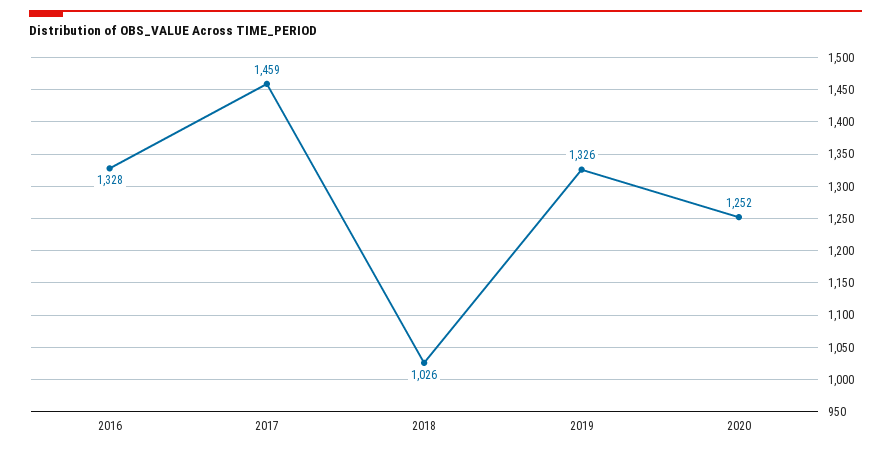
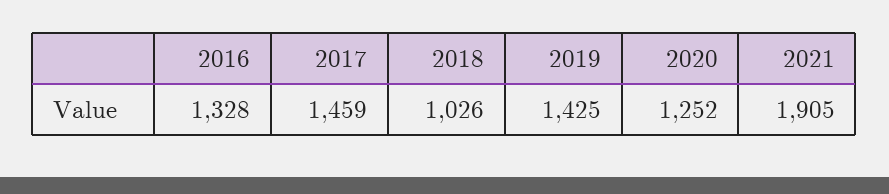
2019: 1326 -> 1425
2021: none -> 1905

